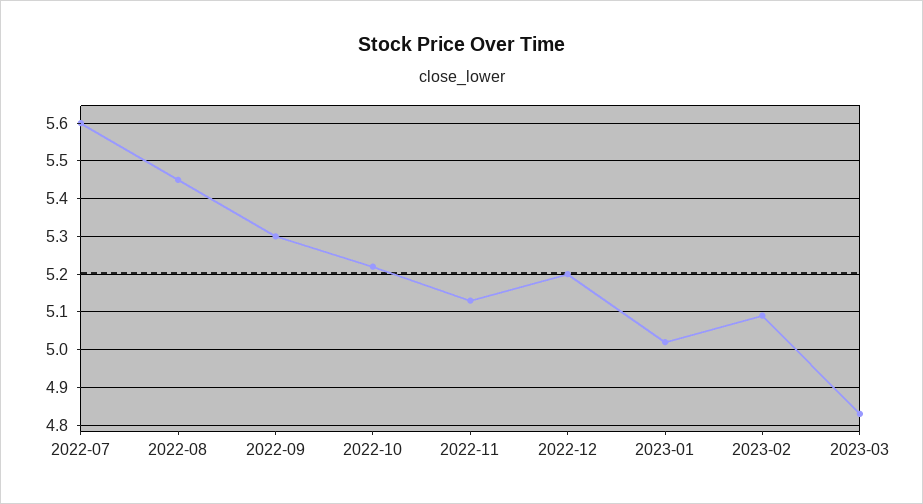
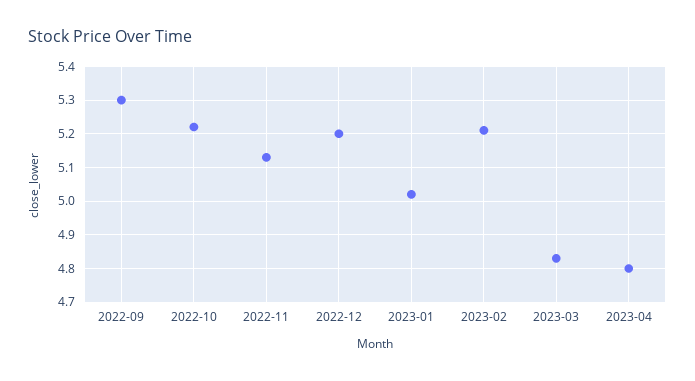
2022-07: 5.6 -> none
2022-08: 5.45 -> none
2023-02: 5.1 -> 5.2
2023-04: none -> 4.8

